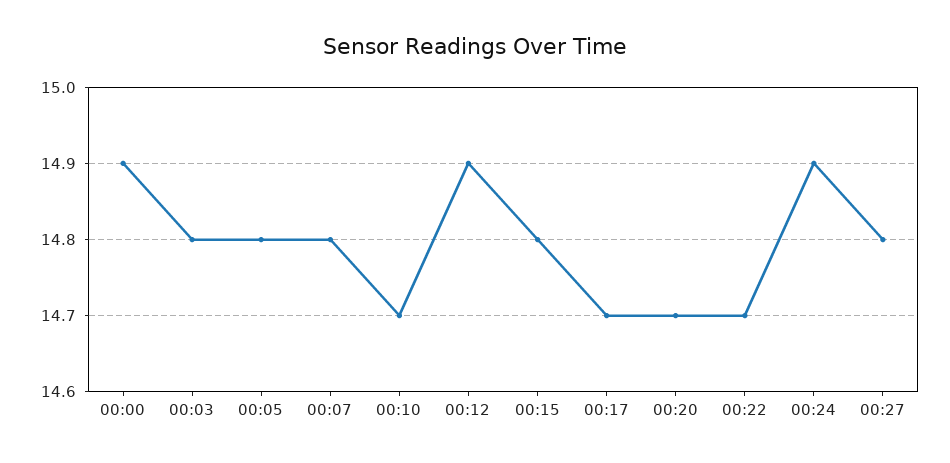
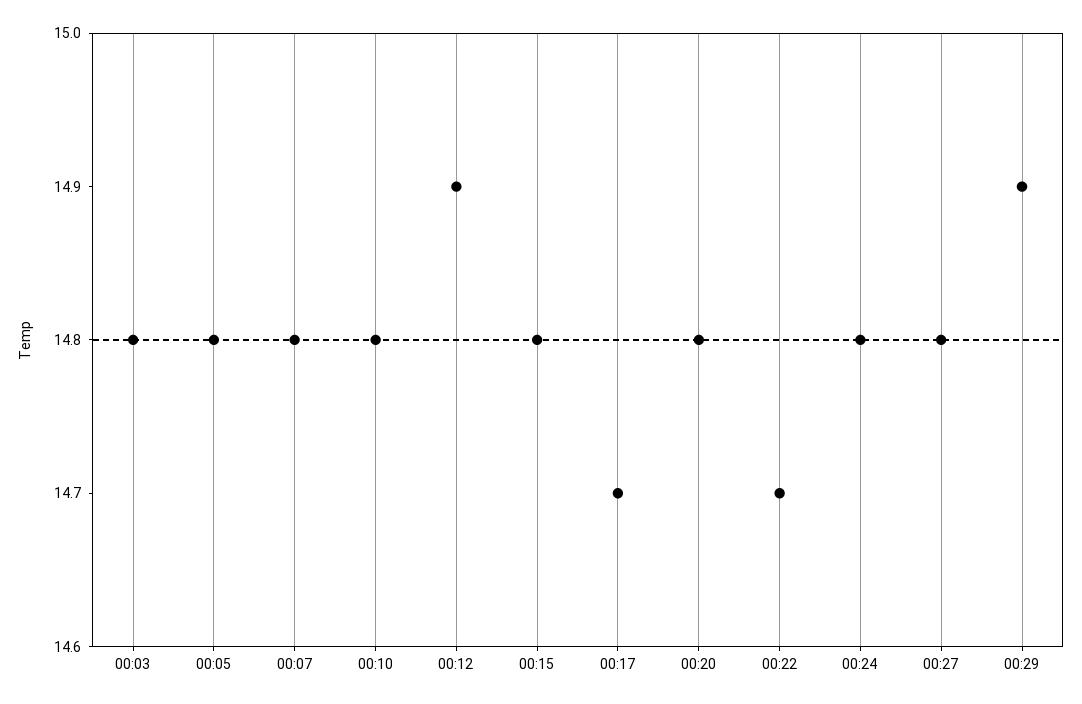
00:00: 14.9 -> none
00:10: 14.7 -> 14.8
00:20: 14.7 -> 14.8
00:24: 14.9 -> 14.8
00:29: none -> 14.9

